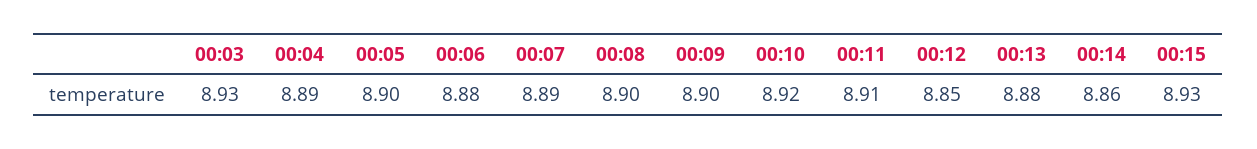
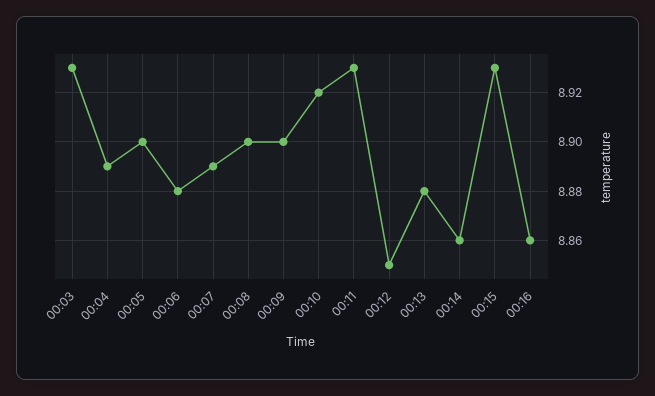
00:11: 8.91 -> 8.93
00:16: none -> 8.86

